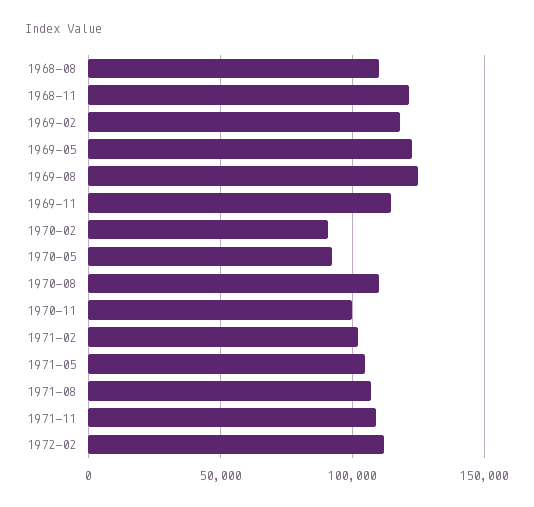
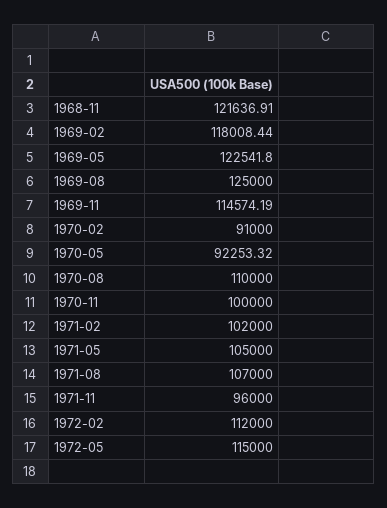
1968-08: 110000 -> none
1971-11: 110000 -> 96000
1972-05: none -> 115000

